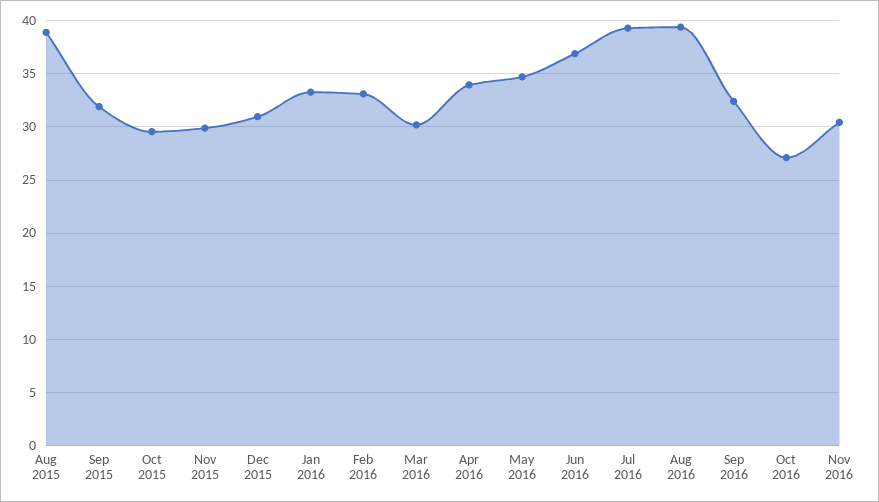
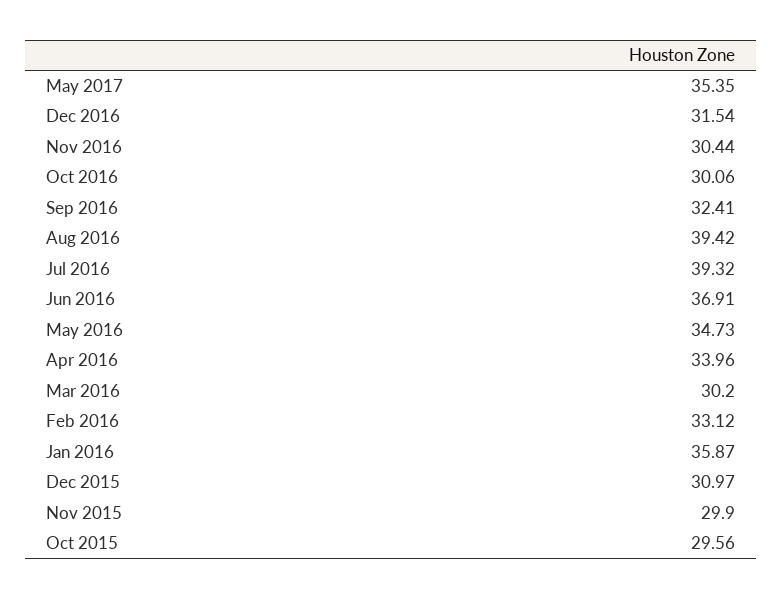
Aug 2015: 39 -> none
Sep 2015: 32 -> none
Jan 2016: 33 -> 35.87
Oct 2016: 27 -> 30.06
May 2017: none -> 35.35
Dec 2016: none -> 31.54

